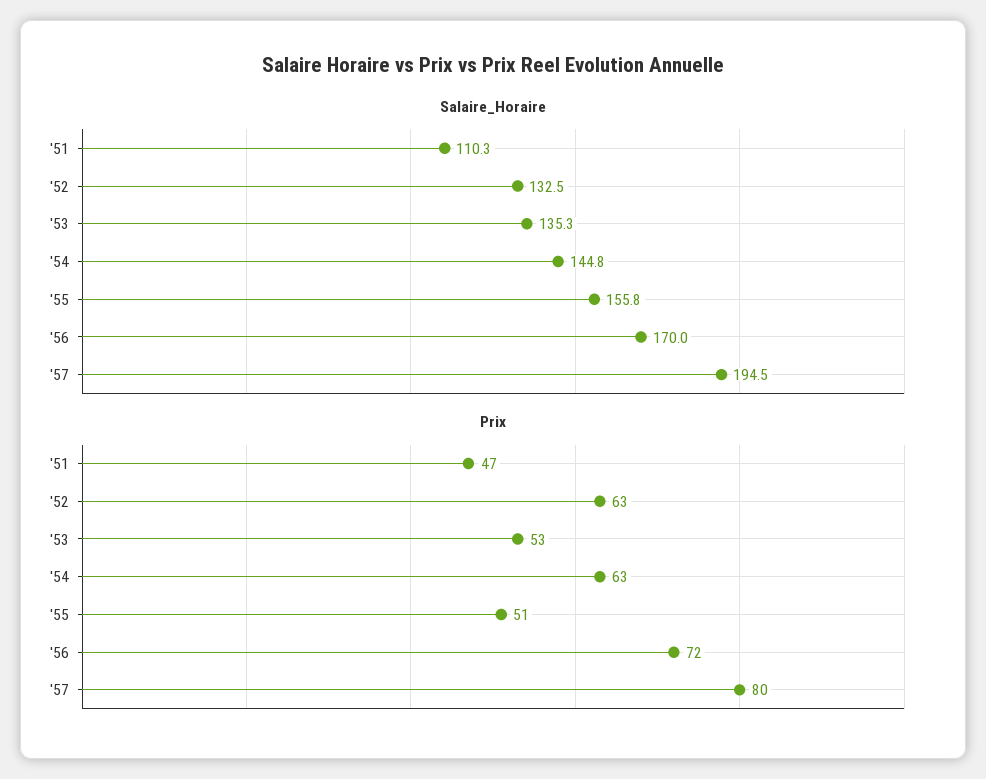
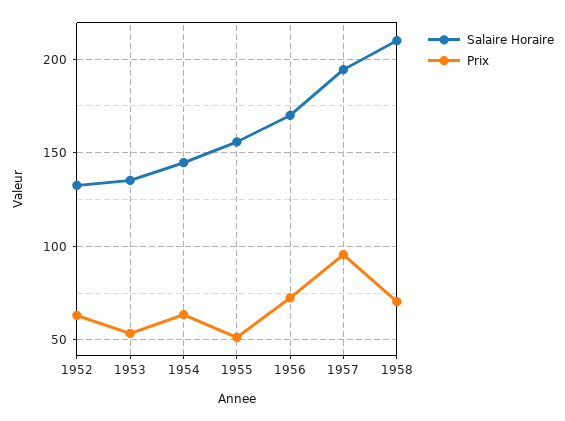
Salaire_Horaire, '51: 110.3 -> none
Prix, '51: 47 -> none
Prix, '57: 80 -> 95
Salaire_Horaire, 1958: none -> 210
Prix, 1958: none -> 70

